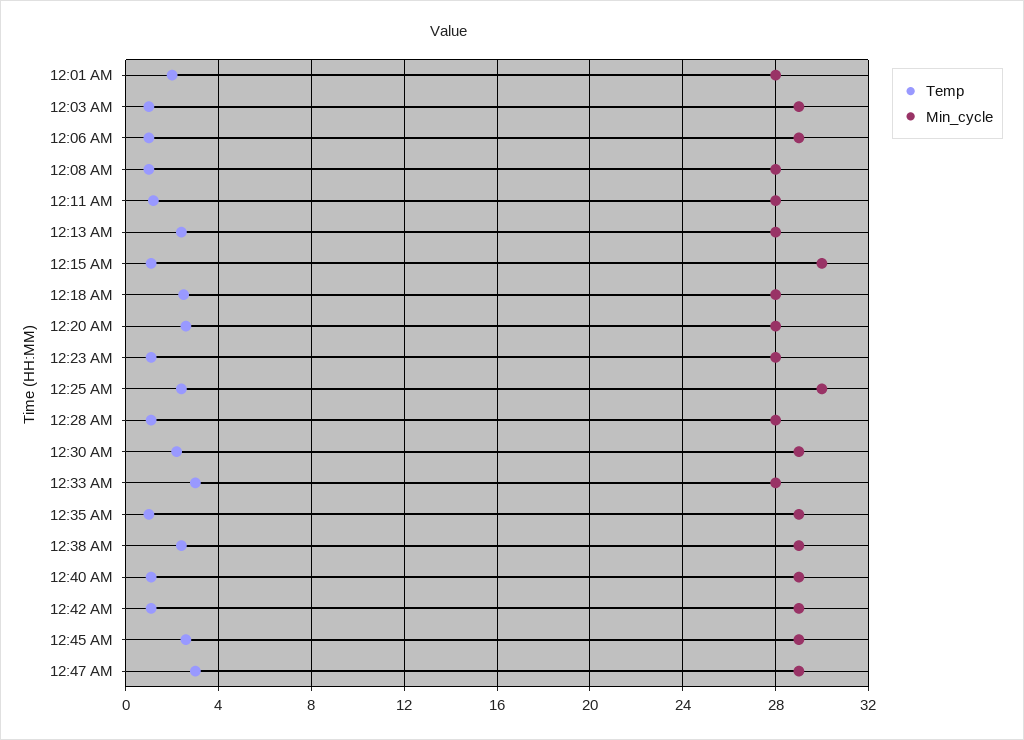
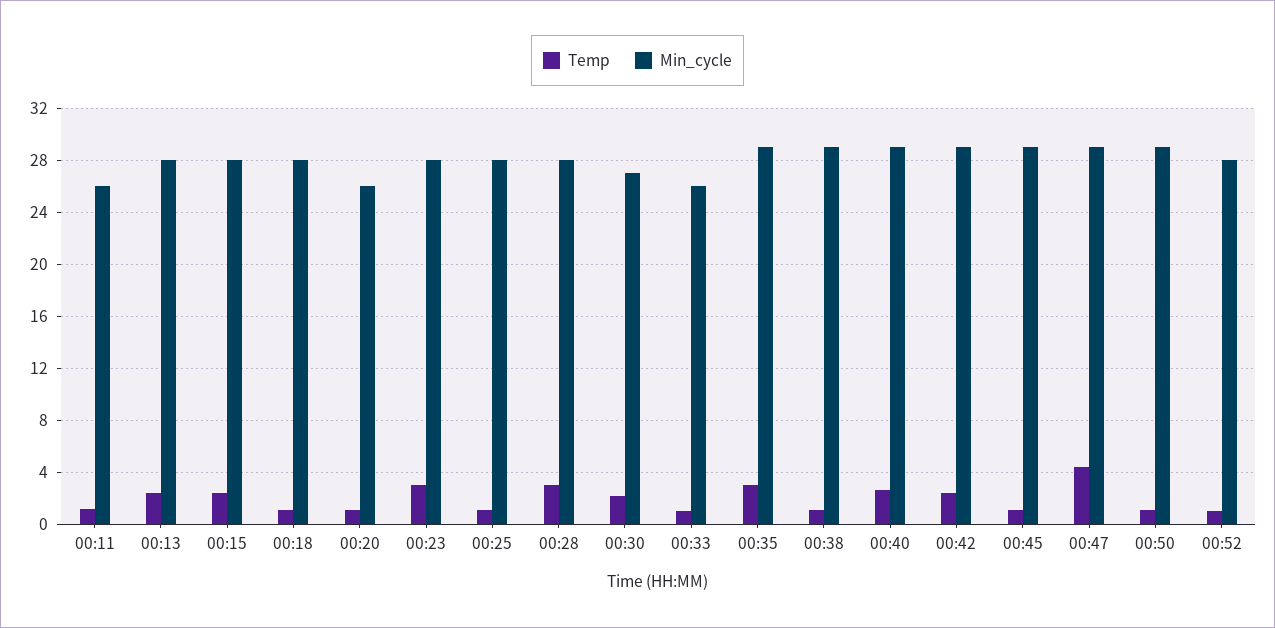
Temp, 12:01 AM: 2 -> none
Min_cycle, 12:01 AM: 28 -> none
Temp, 12:03 AM: 1 -> none
Min_cycle, 12:03 AM: 29 -> none
Temp, 12:06 AM: 1 -> none
Min_cycle, 12:06 AM: 29 -> none
Temp, 12:08 AM: 1 -> none
Min_cycle, 12:08 AM: 28 -> none
Min_cycle, 12:11 AM: 28 -> 26
Temp, 12:15 AM: 1 -> 2.5
Min_cycle, 12:15 AM: 30 -> 28
Temp, 12:18 AM: 2.5 -> 1
Temp, 12:20 AM: 2.5 -> 1
Min_cycle, 12:20 AM: 28 -> 26
Temp, 12:23 AM: 1 -> 3
Temp, 12:25 AM: 2.5 -> 1
Min_cycle, 12:25 AM: 30 -> 28
Temp, 12:28 AM: 1 -> 3
Min_cycle, 12:30 AM: 29 -> 27
Temp, 12:33 AM: 3 -> 1
Min_cycle, 12:33 AM: 28 -> 26
Temp, 12:35 AM: 1 -> 3
Temp, 12:38 AM: 2.5 -> 1
Temp, 12:40 AM: 1 -> 2.5
Temp, 12:42 AM: 1 -> 2.5
Temp, 12:45 AM: 2.5 -> 1
Temp, 12:47 AM: 3 -> 4.5
Temp, 00:50: none -> 1
Min_cycle, 00:50: none -> 29
Temp, 00:52: none -> 1
Min_cycle, 00:52: none -> 28

